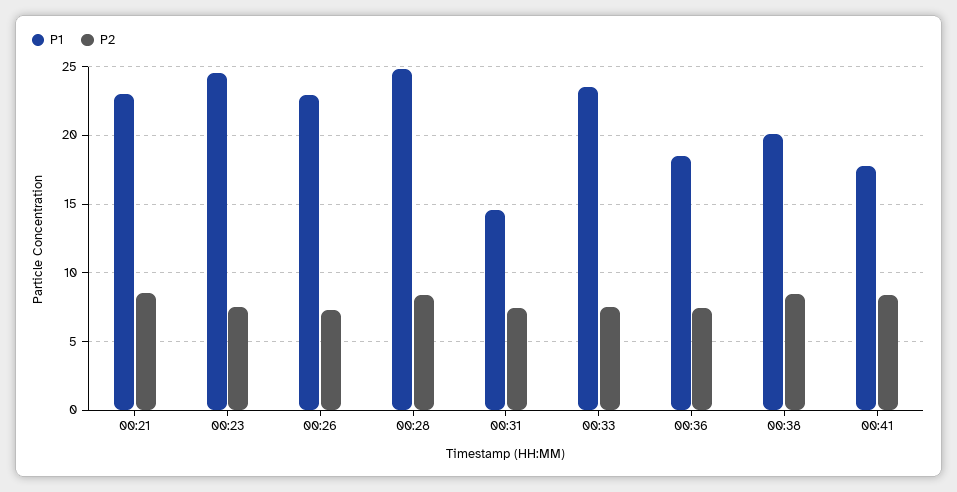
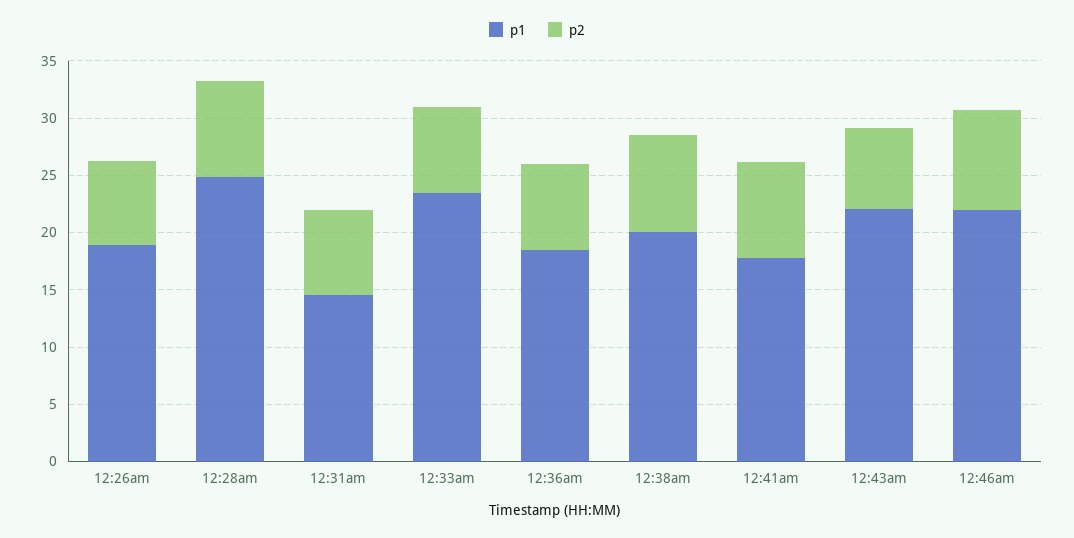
P1, 00:21: 23 -> none
P2, 00:21: 8.5 -> none
P1, 00:23: 24.5 -> none
P2, 00:23: 7.5 -> none
P1, 00:26: 23 -> 19
P1, 12:43am: none -> 22
P2, 12:43am: none -> 7
P1, 12:46am: none -> 22
P2, 12:46am: none -> 9

